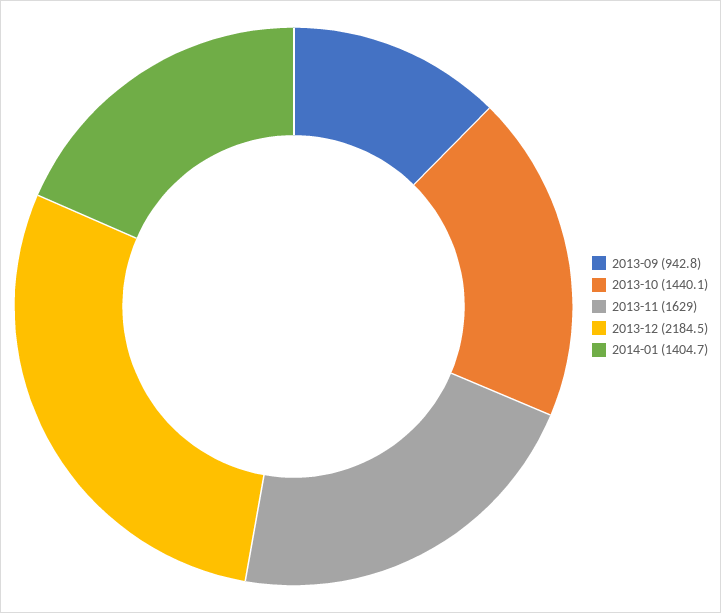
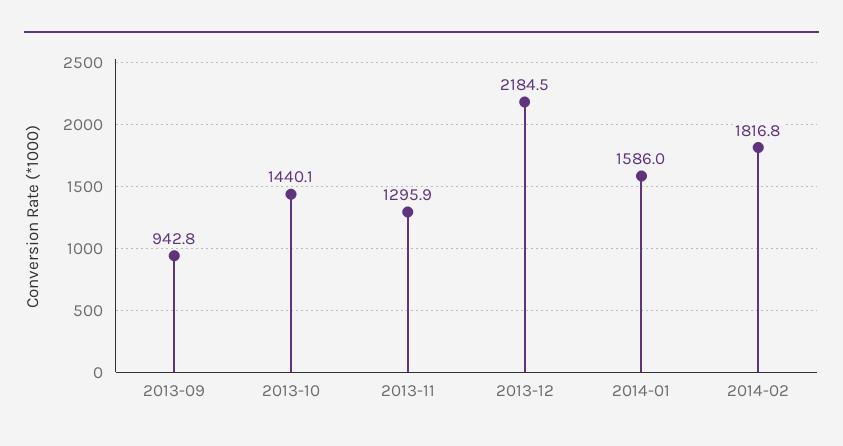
2013-11: 1629 -> 1295.9
2014-01: 1404.7 -> 1586
2014-02: none -> 1816.8

